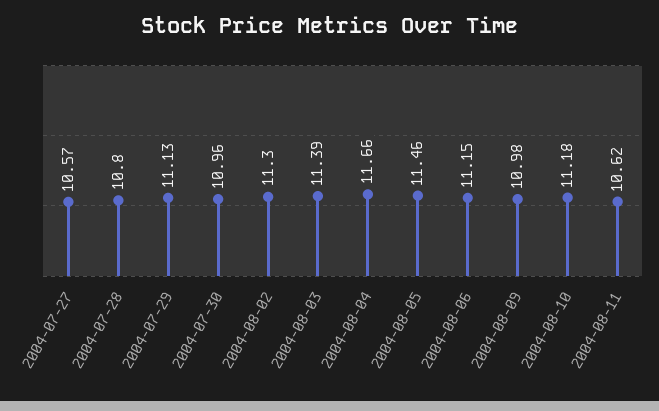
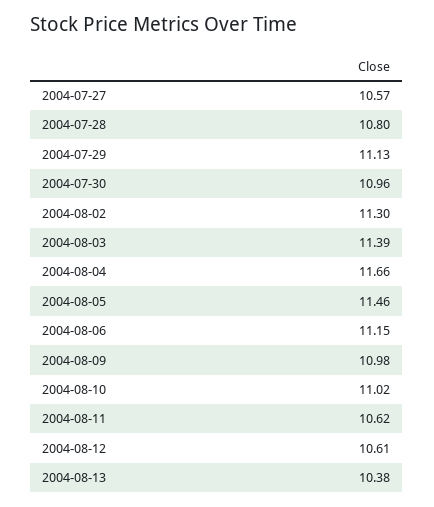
2004-08-10: 11.18 -> 11.02
2004-08-12: none -> 10.61
2004-08-13: none -> 10.38

